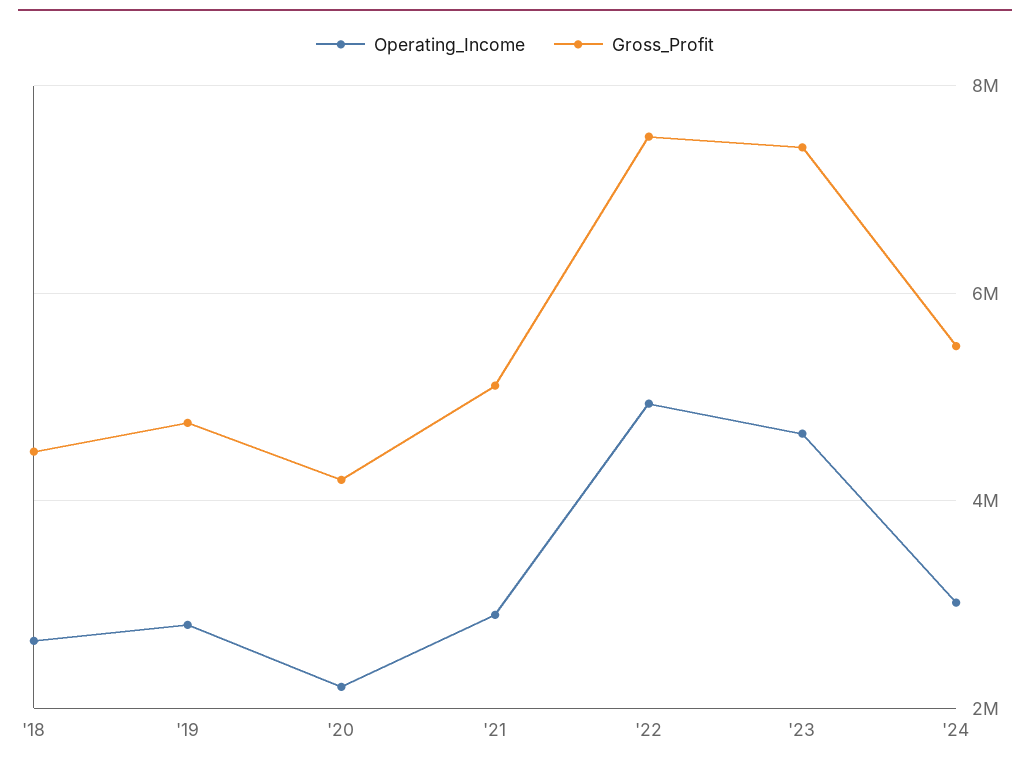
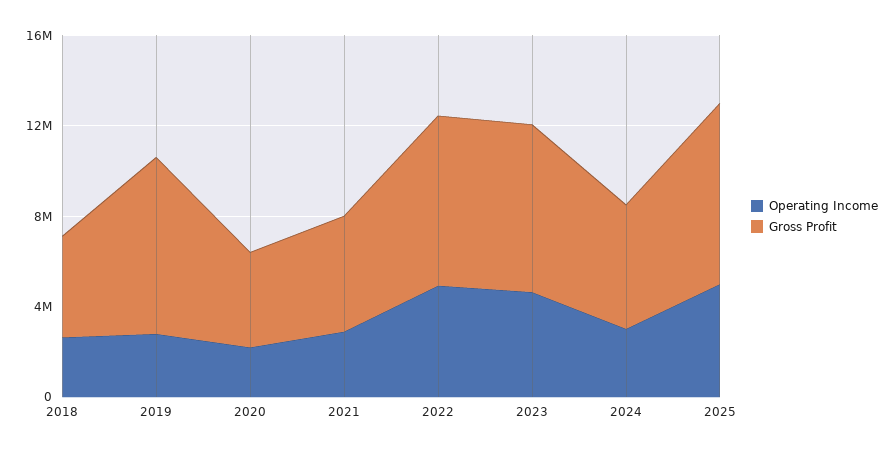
Gross_Profit, '19: 4800000 -> 8000000
Operating_Income, 2025: none -> 5000000
Gross_Profit, 2025: none -> 8000000

